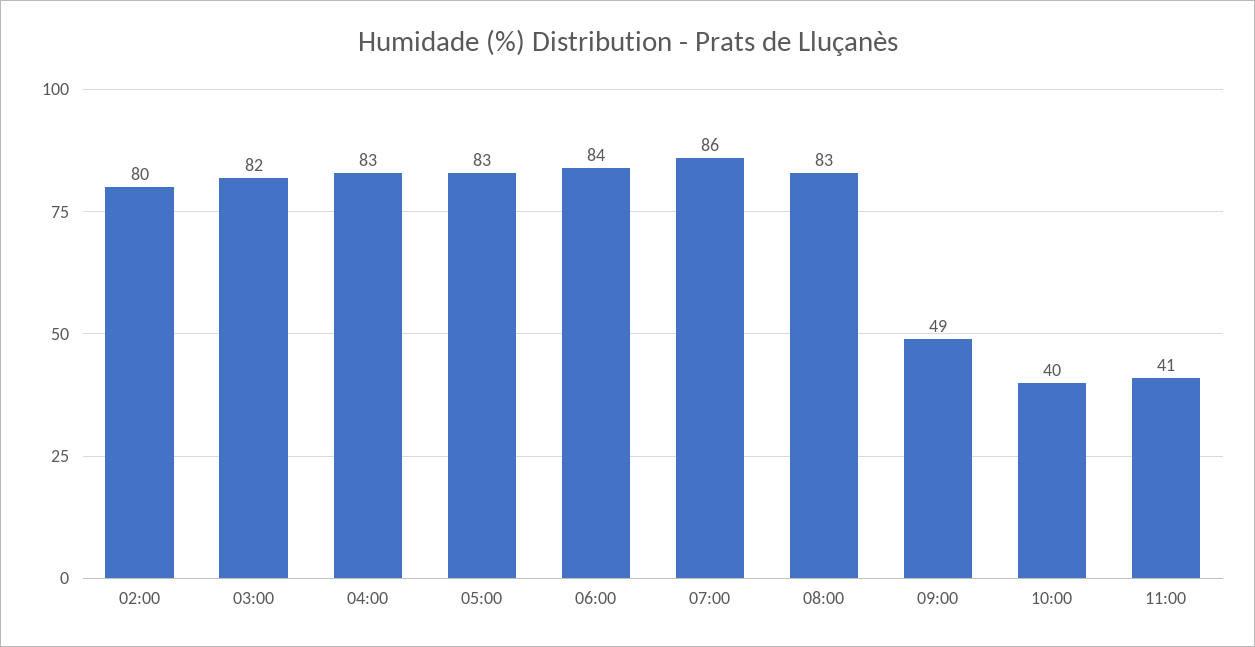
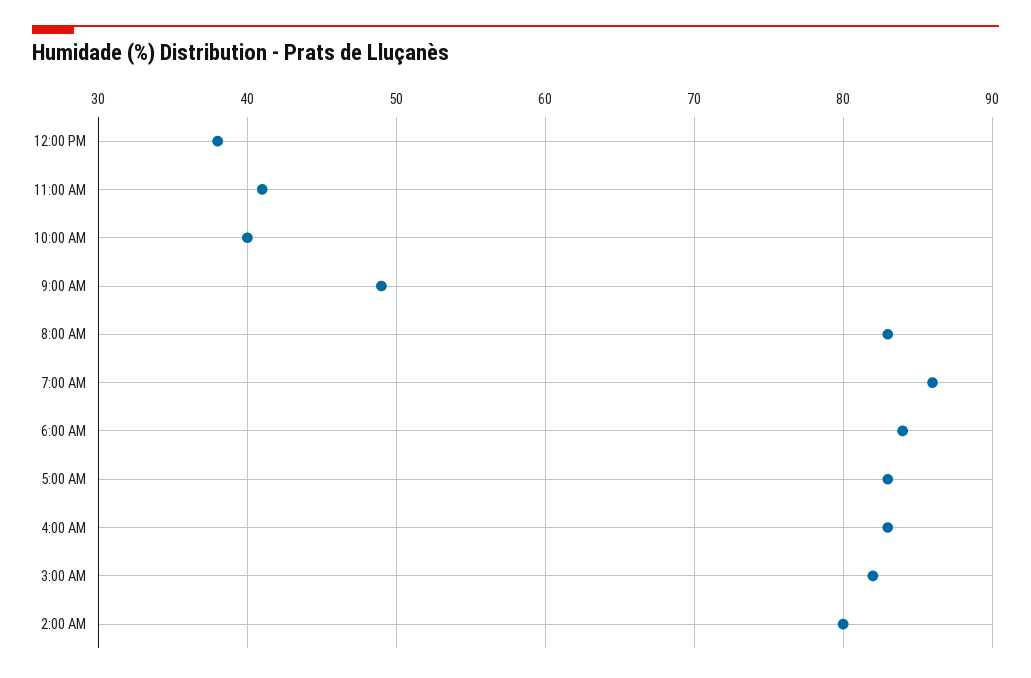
12:00 PM: none -> 38

